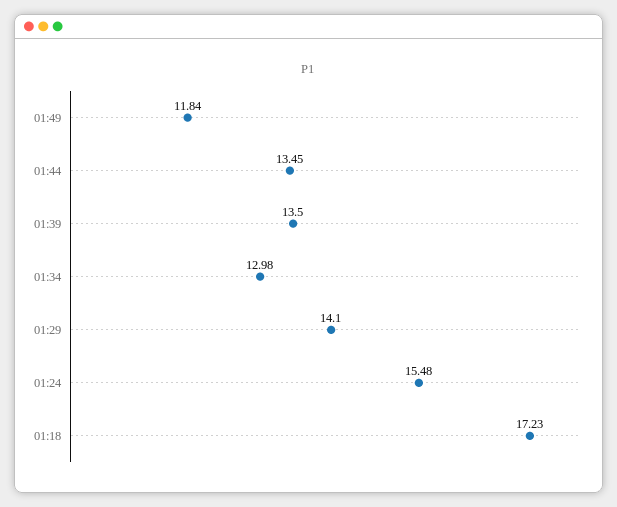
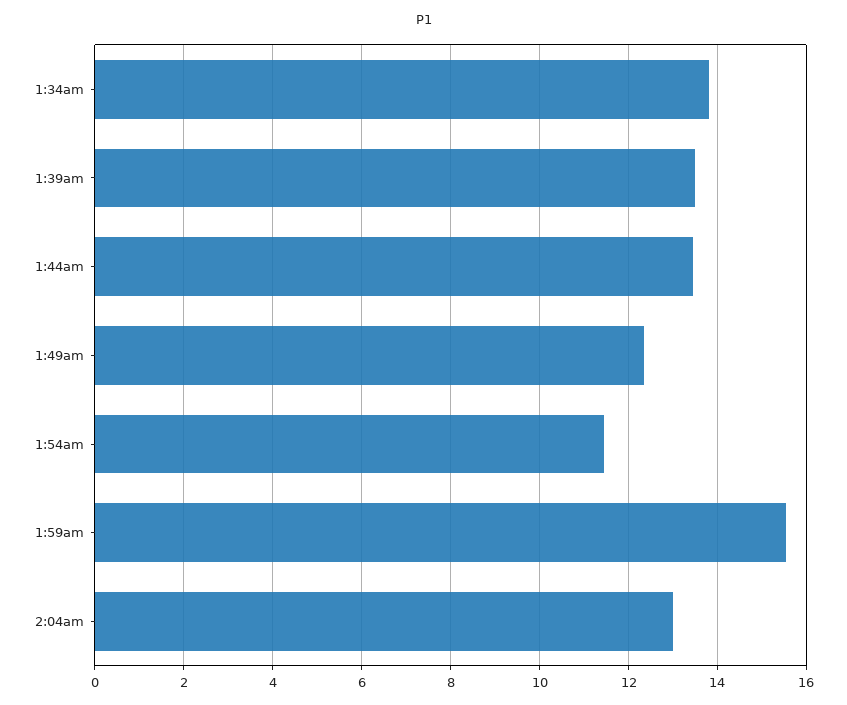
01:49: 11.84 -> 12.4
01:34: 12.98 -> 13.8
01:29: 14.1 -> none
01:24: 15.48 -> none
01:18: 17.23 -> none
1:54am: none -> 11.4
1:59am: none -> 15.6
2:04am: none -> 13

